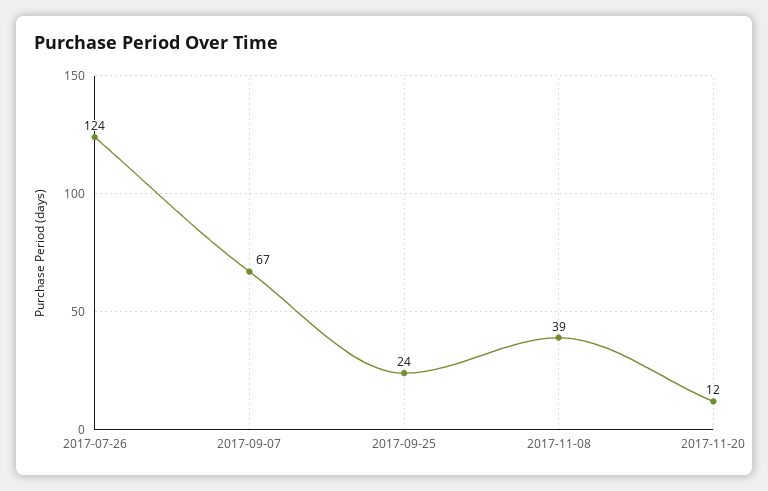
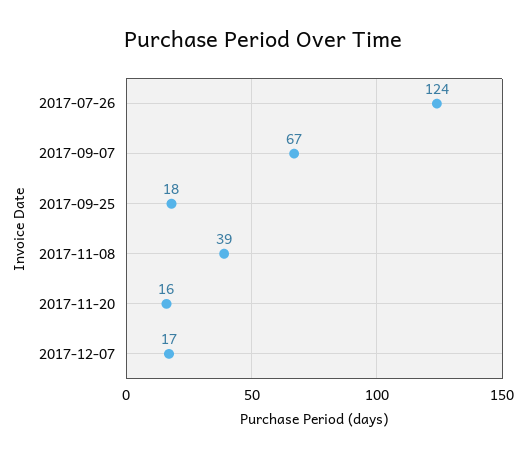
2017-09-25: 24 -> 18
2017-11-20: 12 -> 16
2017-12-07: none -> 17

